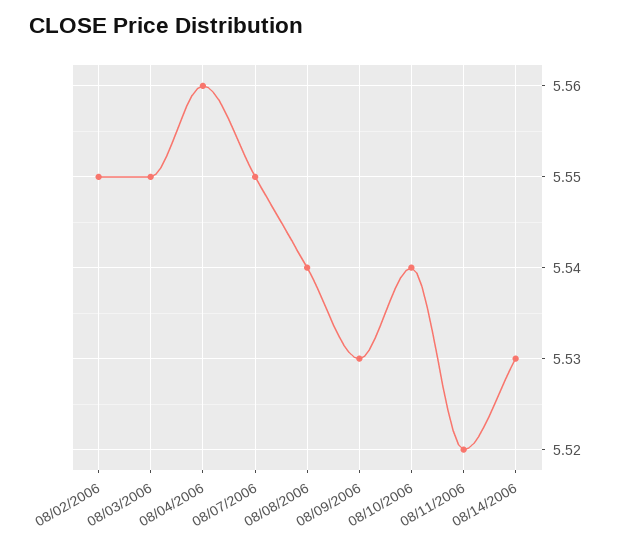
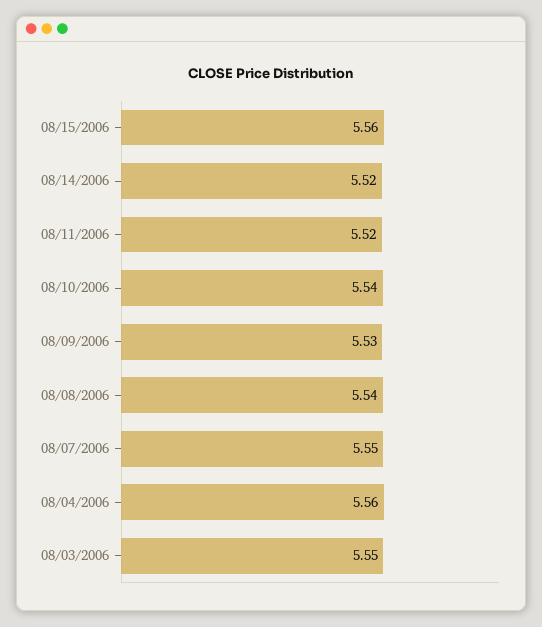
08/02/2006: 5.55 -> none
08/14/2006: 5.53 -> 5.52
08/15/2006: none -> 5.56

